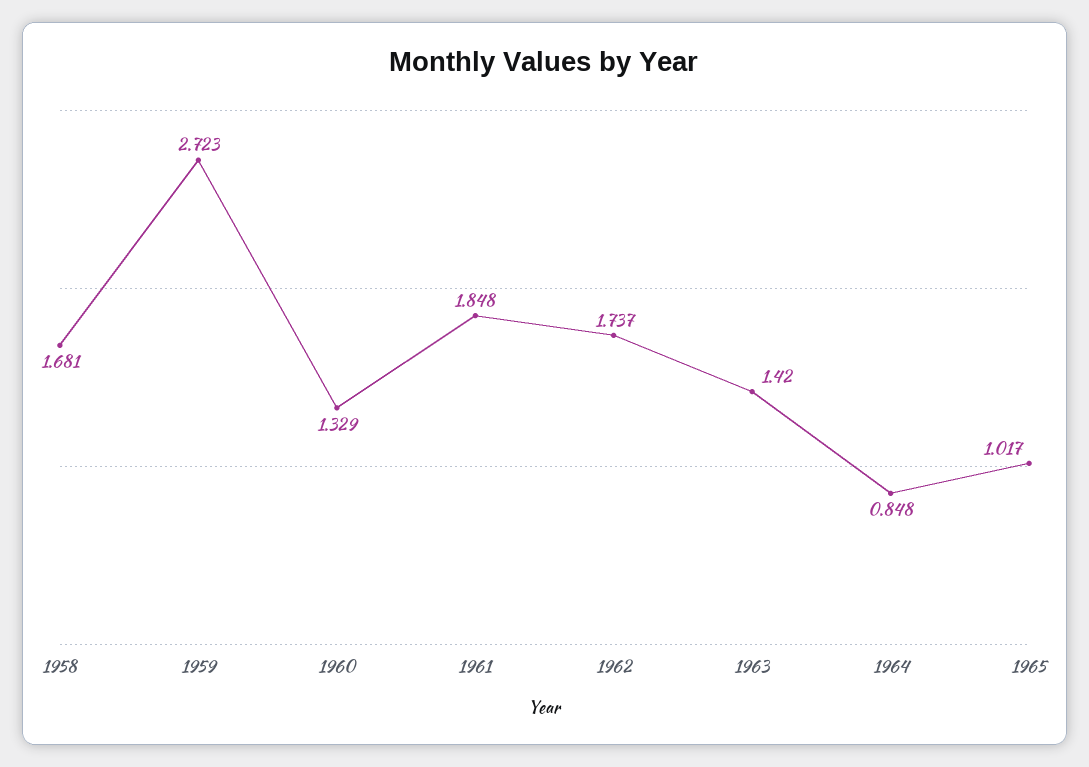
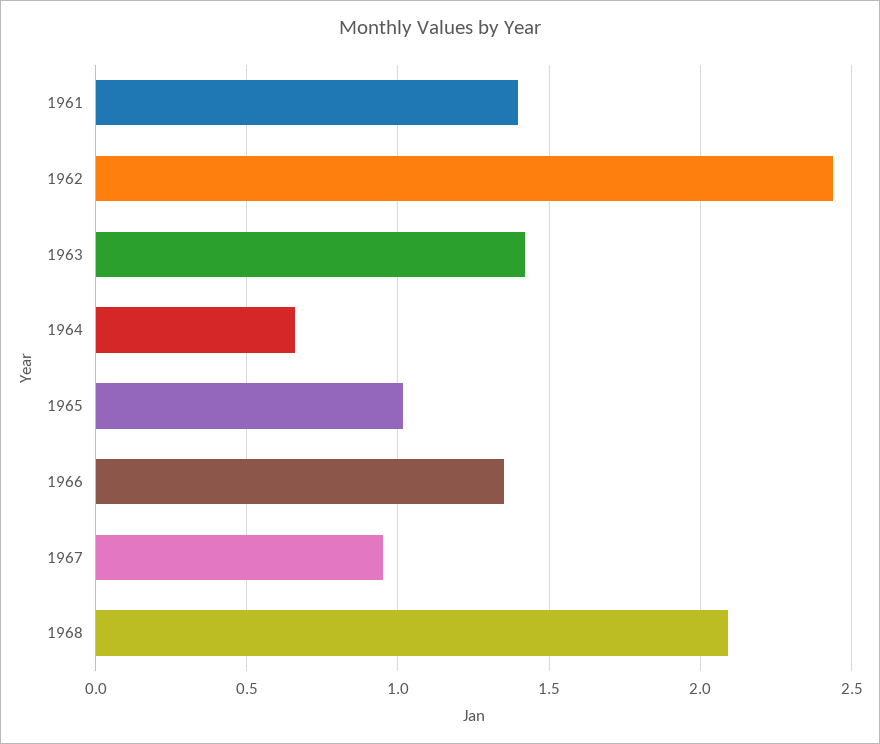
1958: 1.681 -> none
1959: 2.723 -> none
1960: 1.329 -> none
1961: 1.848 -> 1.4
1962: 1.737 -> 2.45
1964: 0.848 -> 0.65
1966: none -> 1.35
1967: none -> 0.95
1968: none -> 2.1

